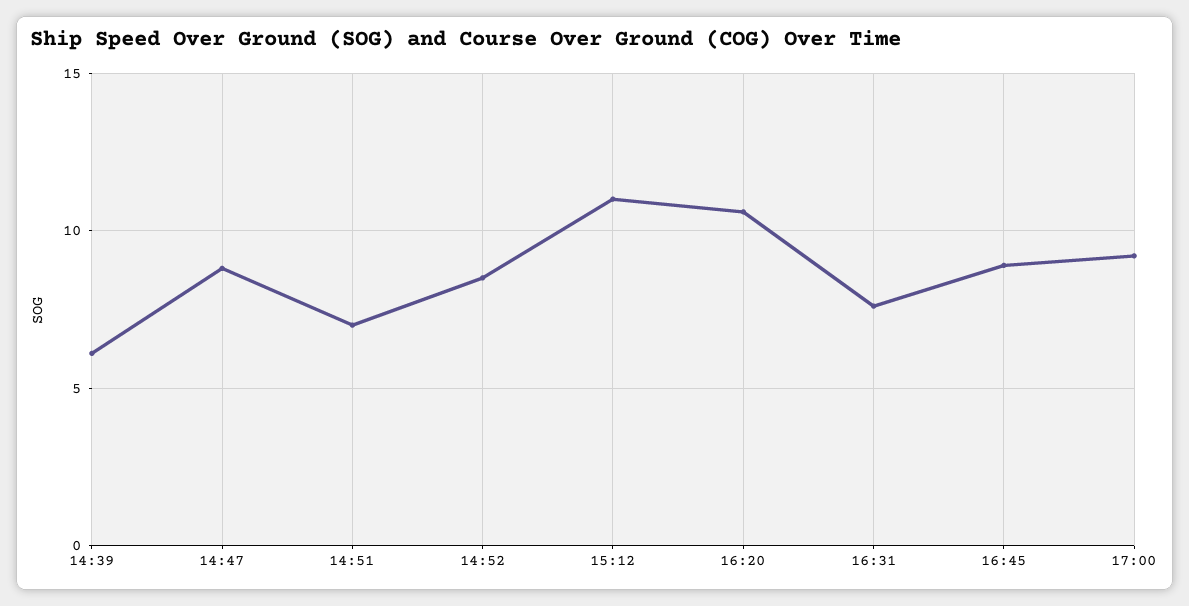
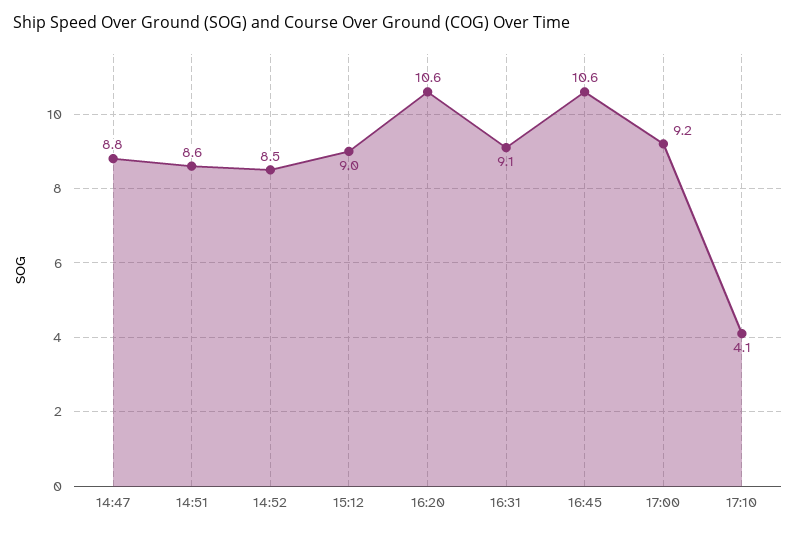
14:39: 6 -> none
14:51: 7 -> 8.6
15:12: 11 -> 9
16:31: 7.5 -> 9.1
16:45: 9 -> 10.6
17:10: none -> 4.1

